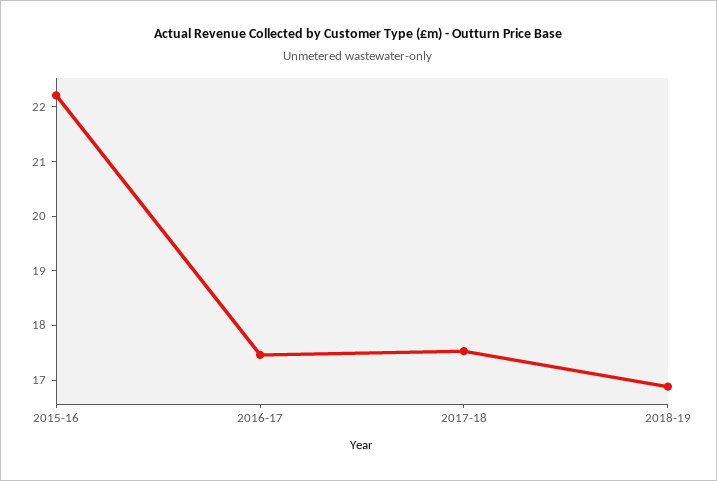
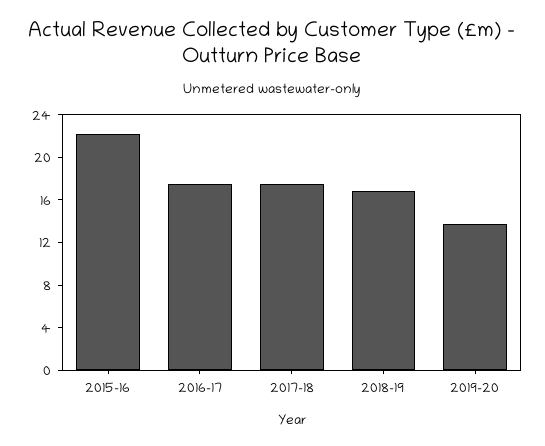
2019-20: none -> 14

